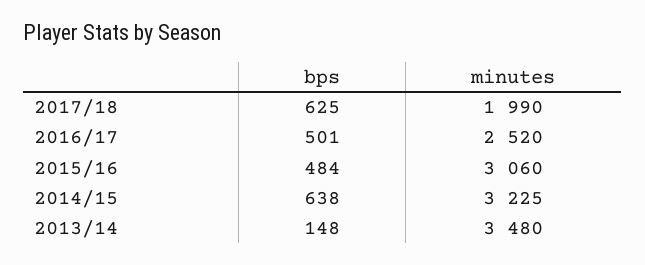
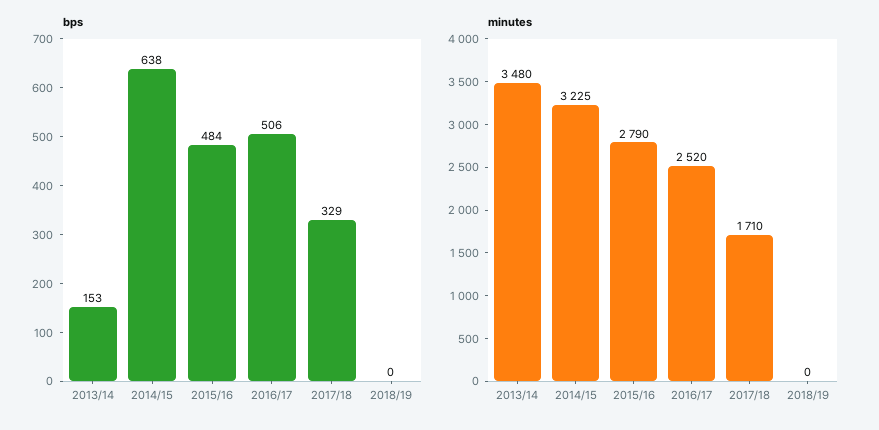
bps, 2017/18: 625 -> 329
minutes, 2017/18: 1990 -> 1710
bps, 2016/17: 501 -> 506
minutes, 2015/16: 3060 -> 2790
bps, 2013/14: 148 -> 153
bps, 2018/19: none -> 0
minutes, 2018/19: none -> 0

